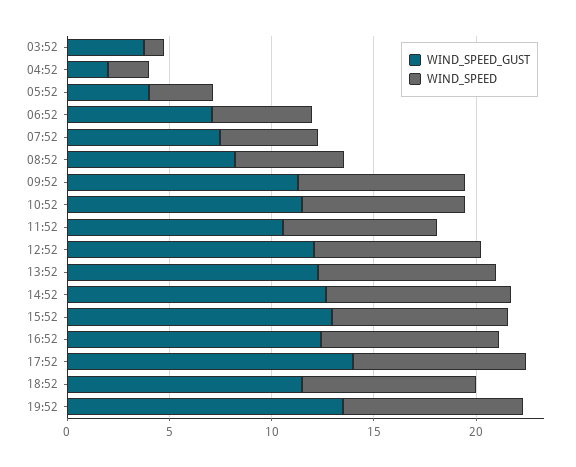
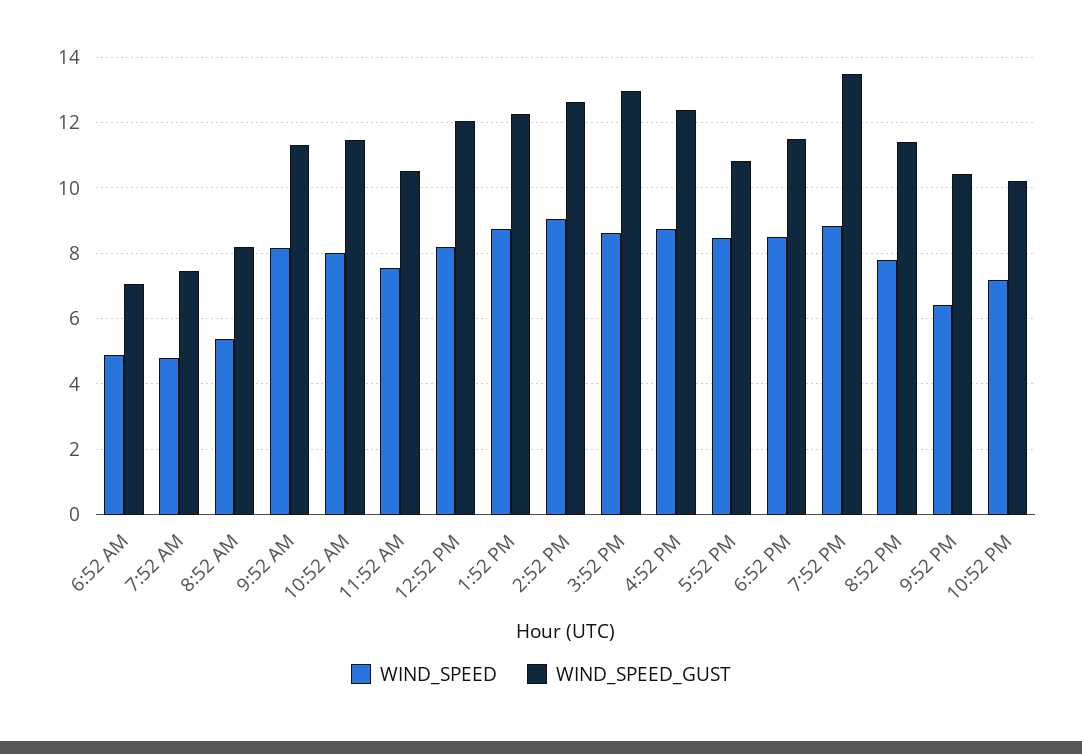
WIND_SPEED_GUST, 03:52: 4 -> none
WIND_SPEED, 03:52: 1 -> none
WIND_SPEED_GUST, 04:52: 2 -> none
WIND_SPEED, 04:52: 2 -> none
WIND_SPEED_GUST, 05:52: 4 -> none
WIND_SPEED, 05:52: 3 -> none
WIND_SPEED_GUST, 17:52: 14 -> 10.8
WIND_SPEED, 8:52 PM: none -> 7.8
WIND_SPEED_GUST, 8:52 PM: none -> 11.4
WIND_SPEED, 9:52 PM: none -> 6.4
WIND_SPEED_GUST, 9:52 PM: none -> 10.4
WIND_SPEED, 10:52 PM: none -> 7.2
WIND_SPEED_GUST, 10:52 PM: none -> 10.2

